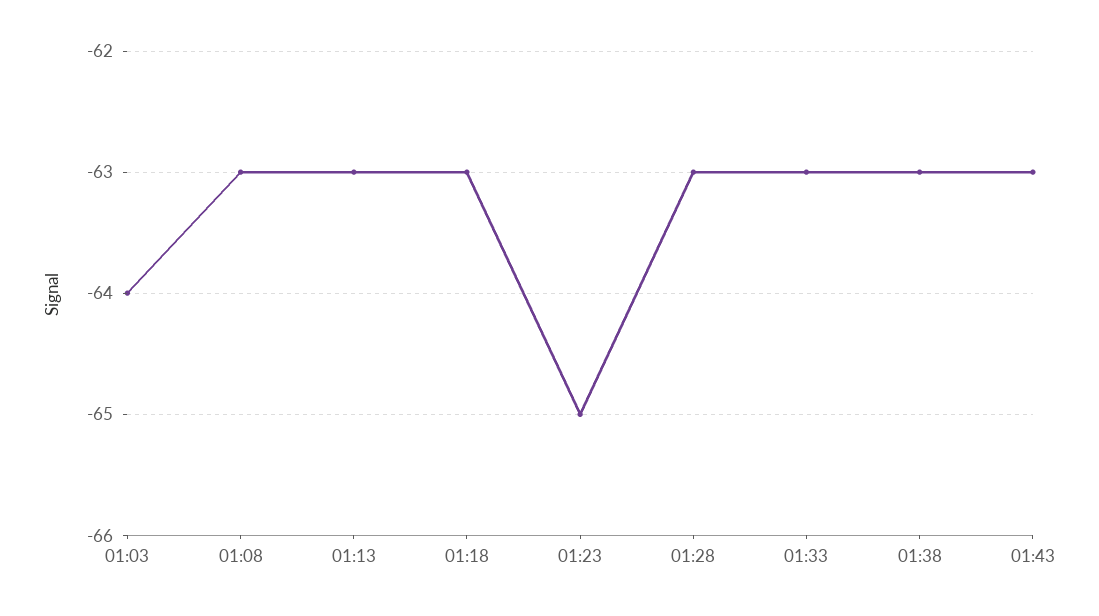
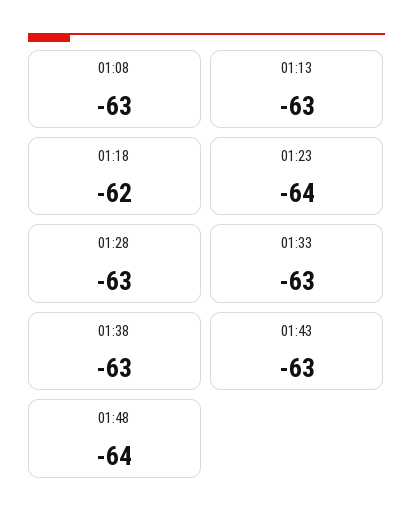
01:03: -64 -> none
01:18: -63 -> -62
01:23: -65 -> -64
01:48: none -> -64

